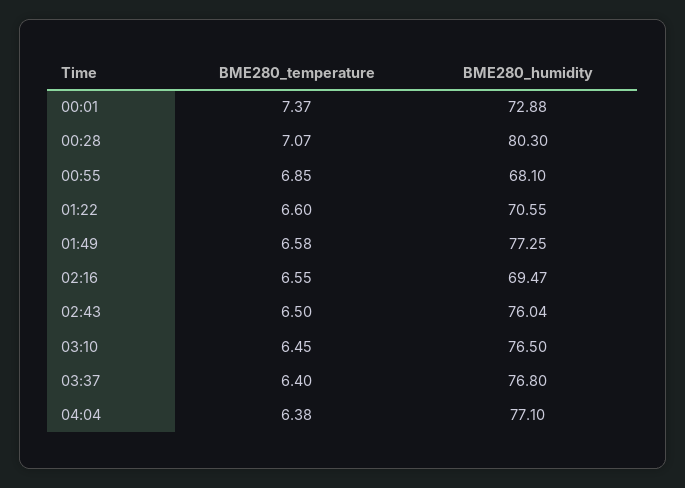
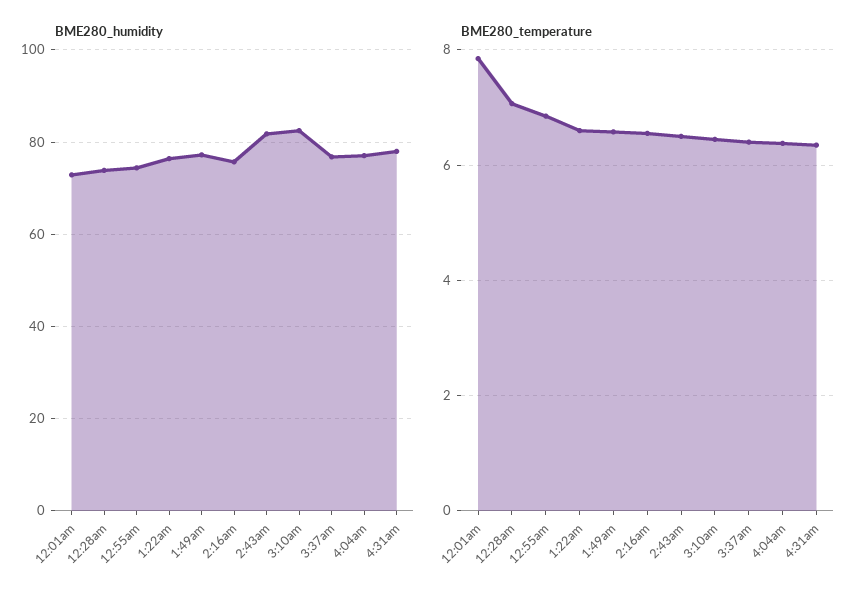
BME280_temperature, 00:01: 7.37 -> 7.8
BME280_humidity, 00:28: 80.3 -> 74
BME280_humidity, 00:55: 68.1 -> 74
BME280_humidity, 01:22: 70.55 -> 76
BME280_humidity, 02:16: 69.47 -> 76
BME280_humidity, 02:43: 76.04 -> 82
BME280_humidity, 03:10: 76.5 -> 82
BME280_humidity, 4:31am: none -> 78
BME280_temperature, 4:31am: none -> 6.4

